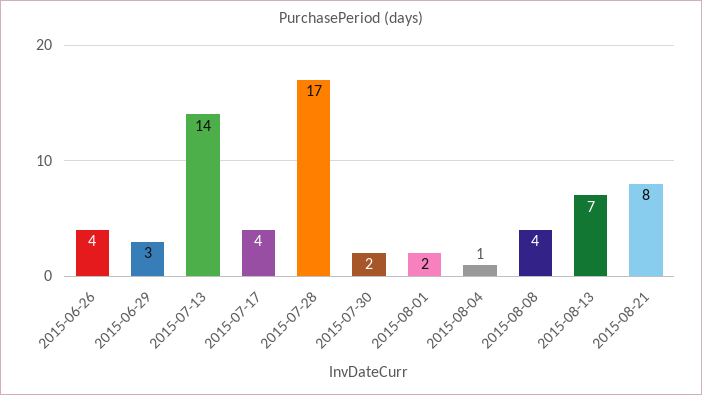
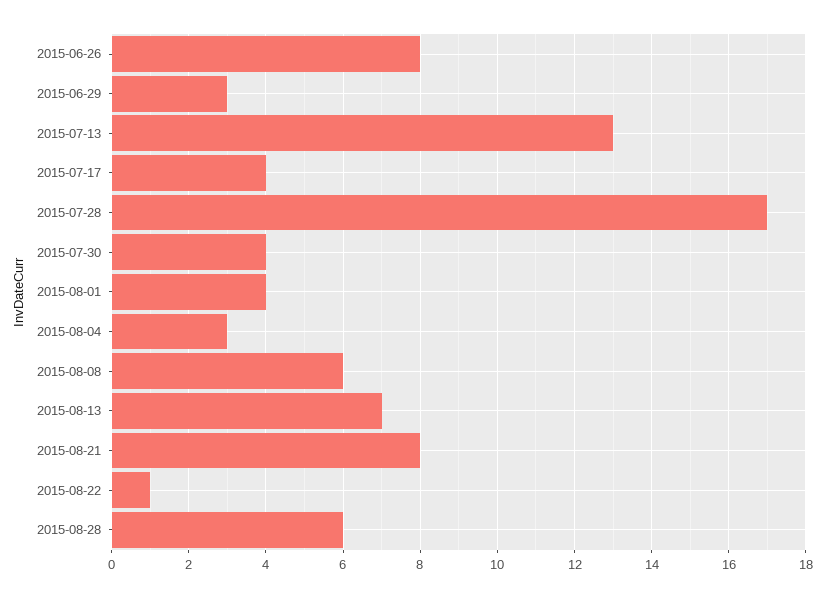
2015-06-26: 4 -> 8
2015-07-13: 14 -> 13
2015-07-30: 2 -> 4
2015-08-01: 2 -> 4
2015-08-04: 1 -> 3
2015-08-08: 4 -> 6
2015-08-22: none -> 1
2015-08-28: none -> 6

